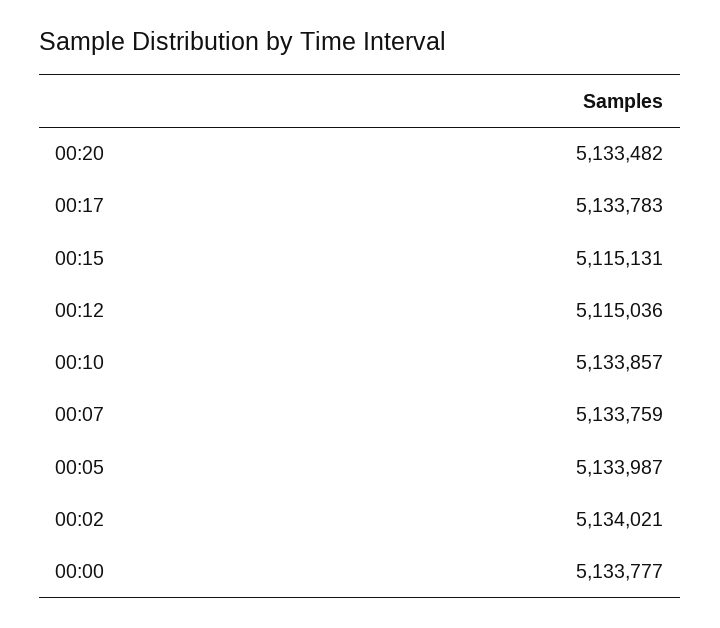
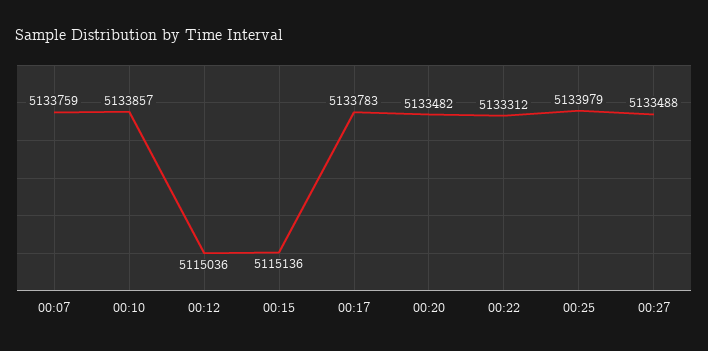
00:15: 5115131 -> 5115136
00:05: 5133987 -> none
00:02: 5134021 -> none
00:00: 5133777 -> none
00:22: none -> 5133312
00:25: none -> 5133979
00:27: none -> 5133488

